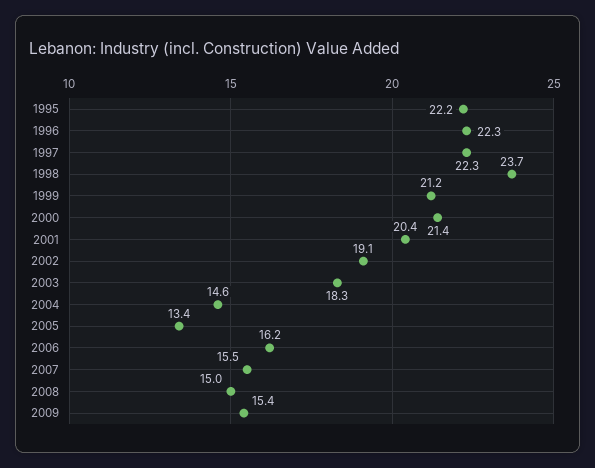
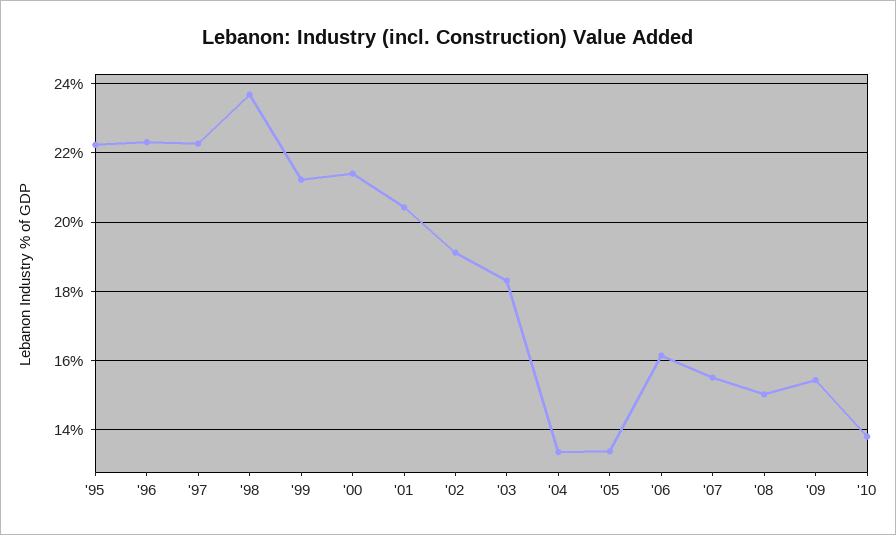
2004: 14.6 -> 13.4
'10: none -> 13.8

